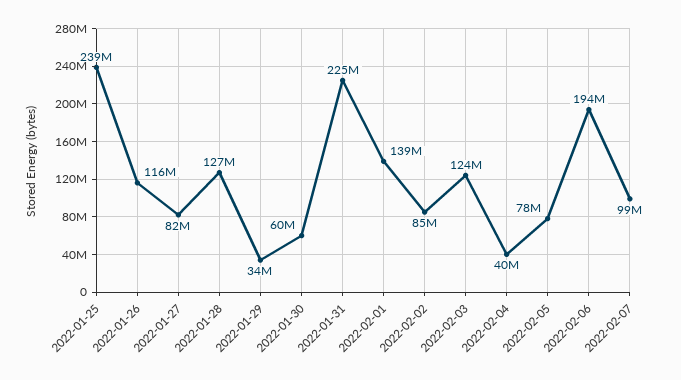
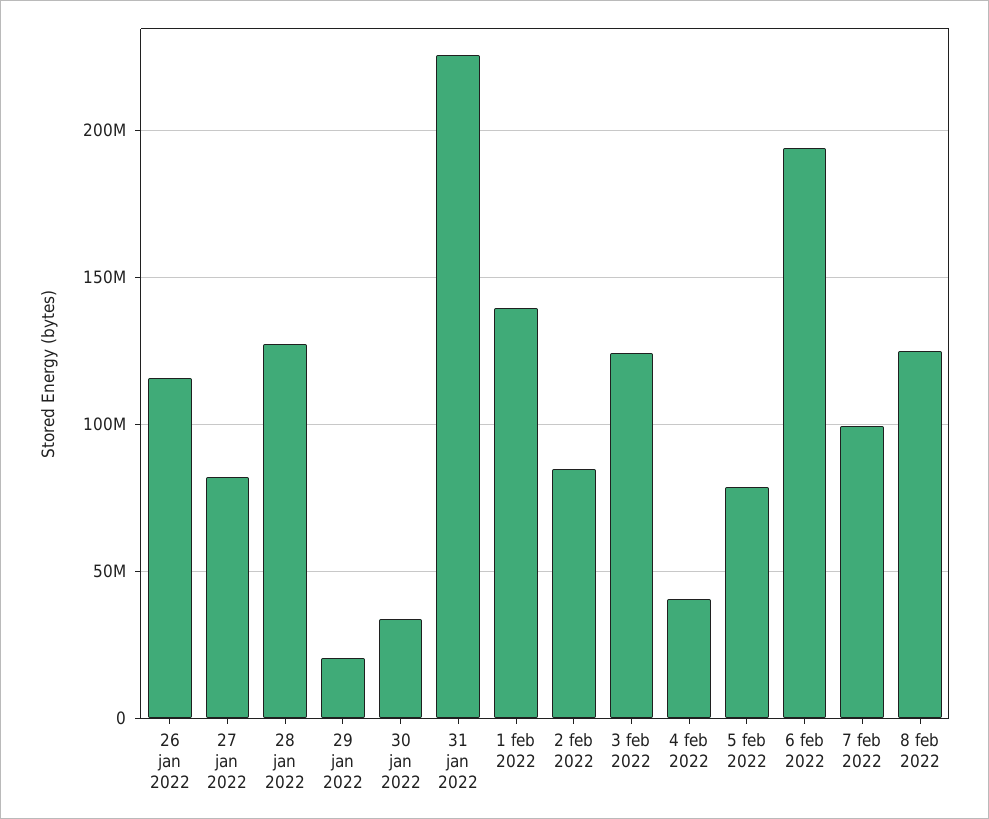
2022-01-25: 239000000 -> none
2022-01-29: 34000000 -> 20000000
2022-01-30: 60000000 -> 35000000
8 feb 2022: none -> 125000000

